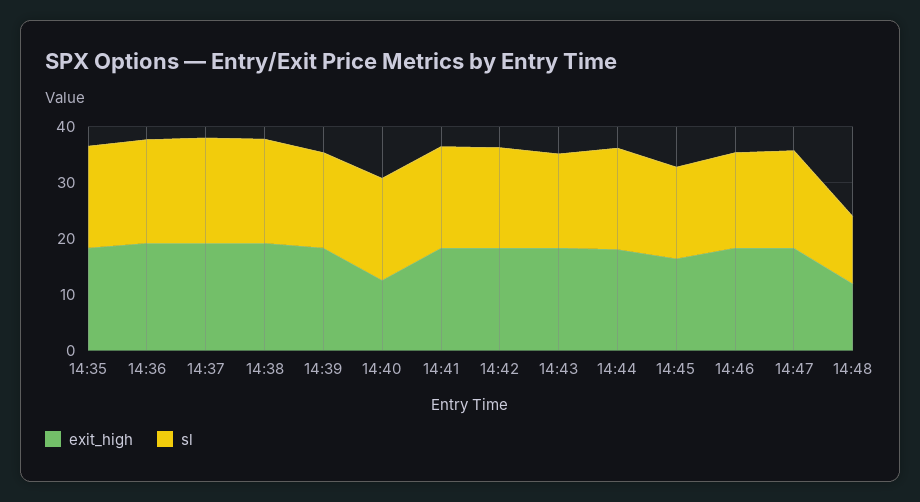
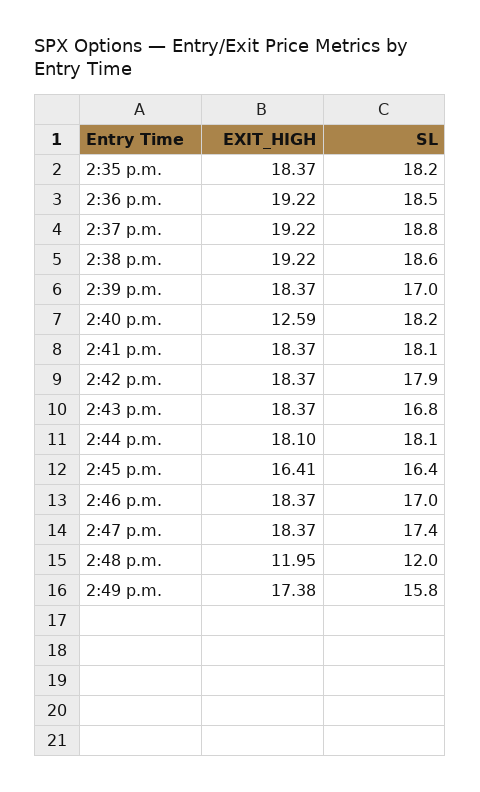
exit_high, 2:49 p.m.: none -> 17.38
sl, 2:49 p.m.: none -> 15.8

